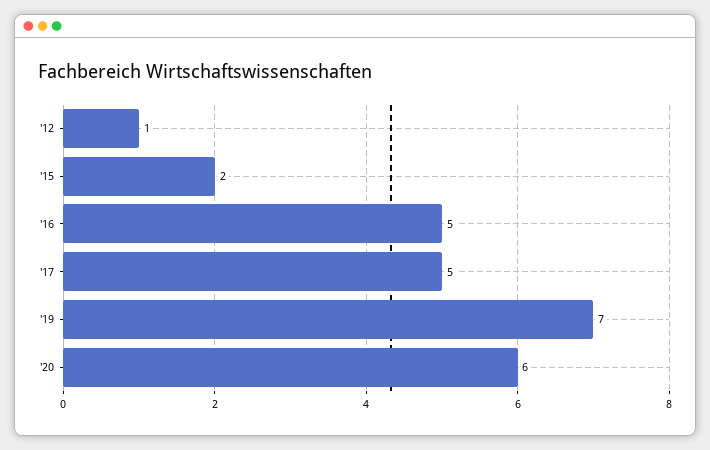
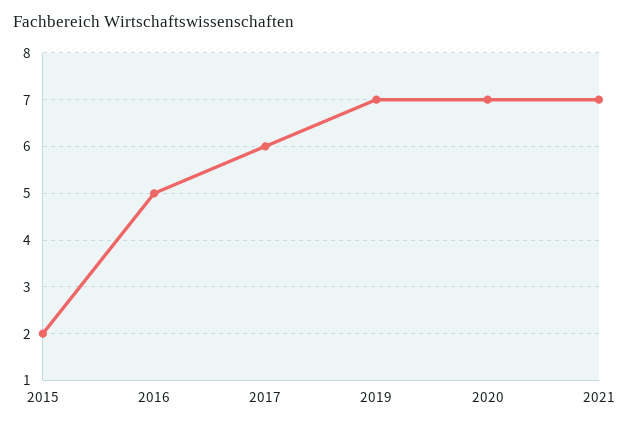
'12: 1 -> none
'17: 5 -> 6
'20: 6 -> 7
2021: none -> 7

